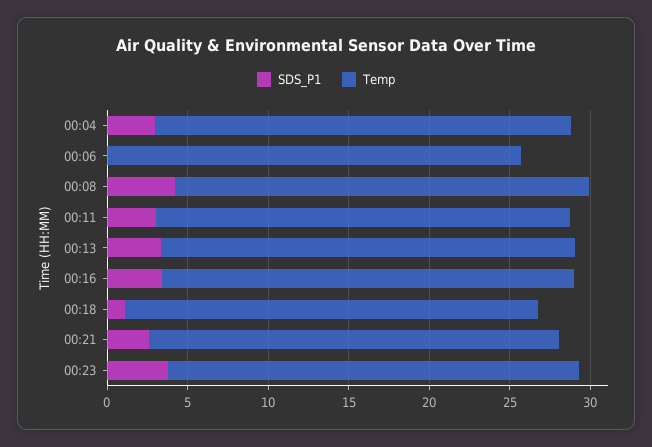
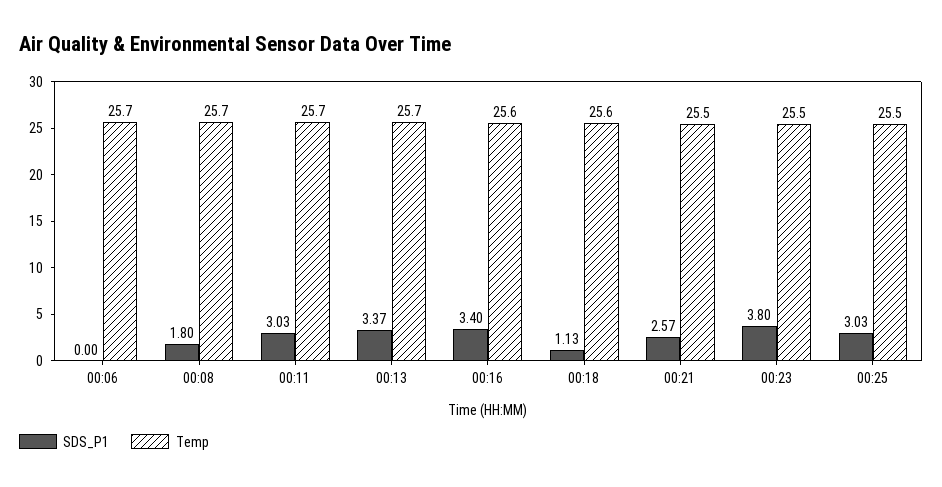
SDS_P1, 00:04: 3 -> none
Temp, 00:04: 26 -> none
SDS_P1, 00:08: 4 -> 1.8
SDS_P1, 00:25: none -> 3.03
Temp, 00:25: none -> 25.5

